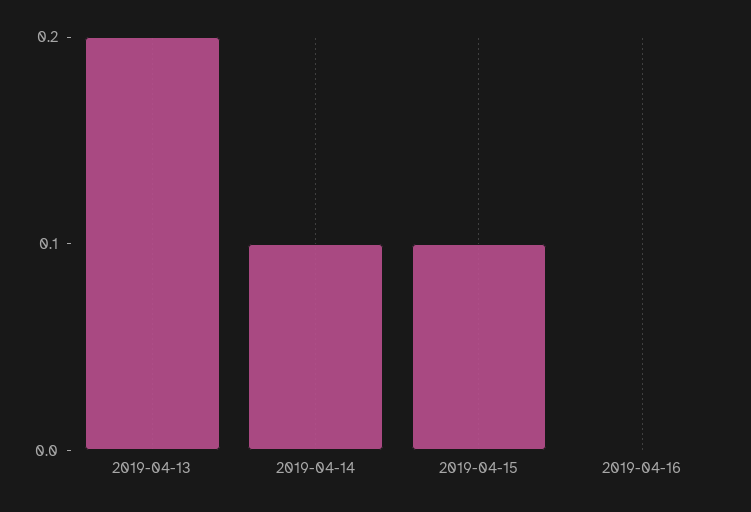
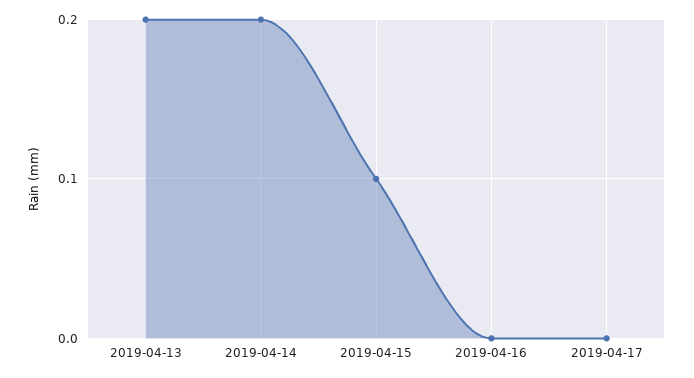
2019-04-14: 0.1 -> 0.2
2019-04-17: none -> 0

